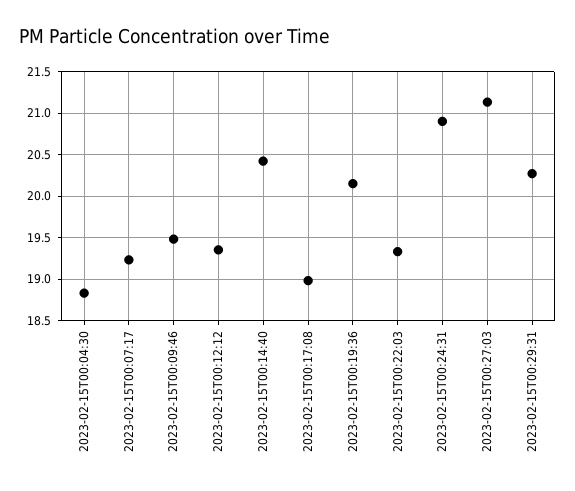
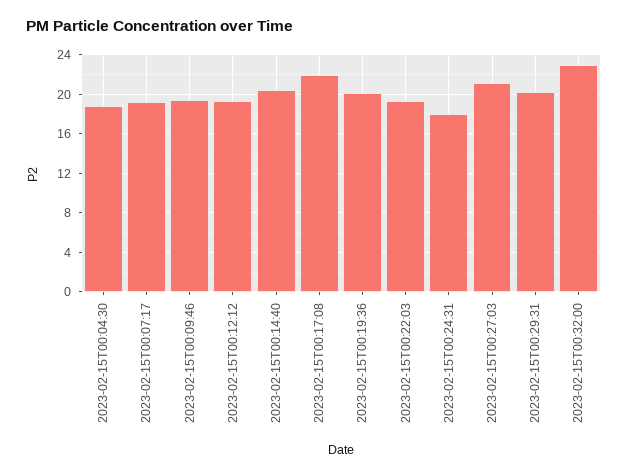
2023-02-15T00:17:08: 19 -> 22
2023-02-15T00:24:31: 20.9 -> 18
2023-02-15T00:32:00: none -> 23

